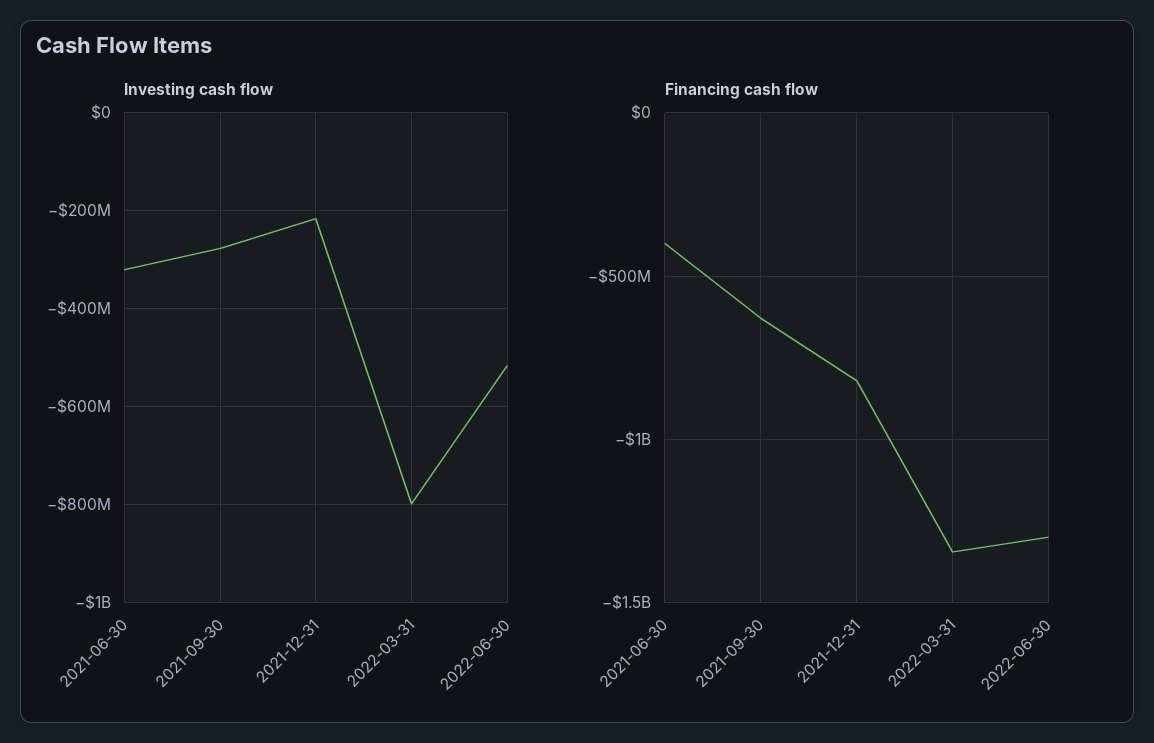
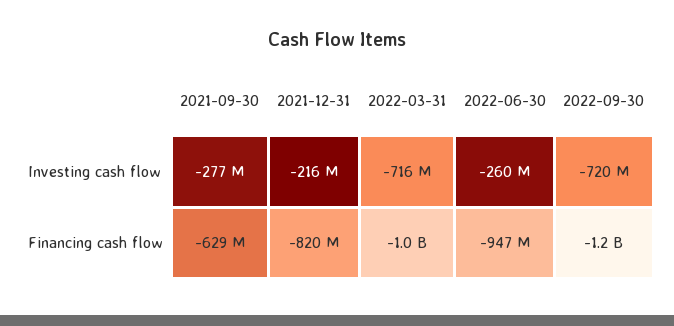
Investing cash flow, 2021-06-30: -320000000 -> none
Investing cash flow, 2022-03-31: -800000000 -> -716000000
Investing cash flow, 2022-06-30: -520000000 -> -260000000
Financing cash flow, 2021-06-30: -400000000 -> none
Financing cash flow, 2022-03-31: -1350000000 -> -1000000000
Financing cash flow, 2022-06-30: -1300000000 -> -947000000
Investing cash flow, 2022-09-30: none -> -720000000
Financing cash flow, 2022-09-30: none -> -1200000000

